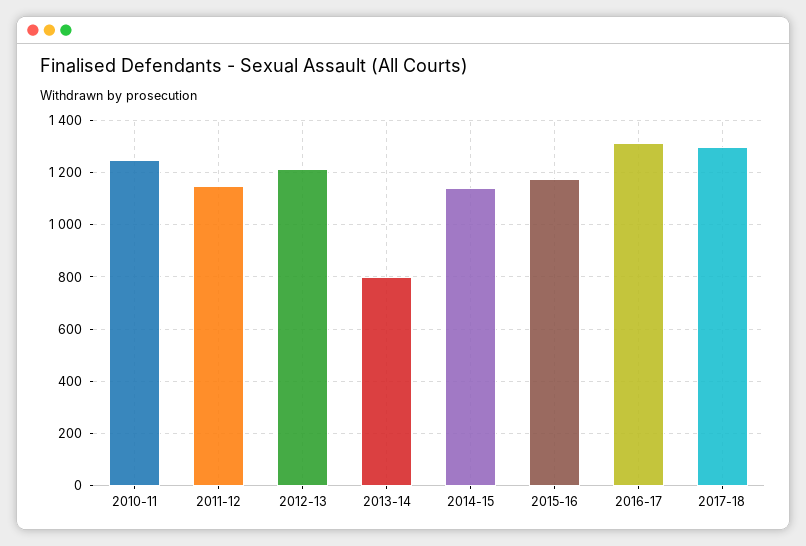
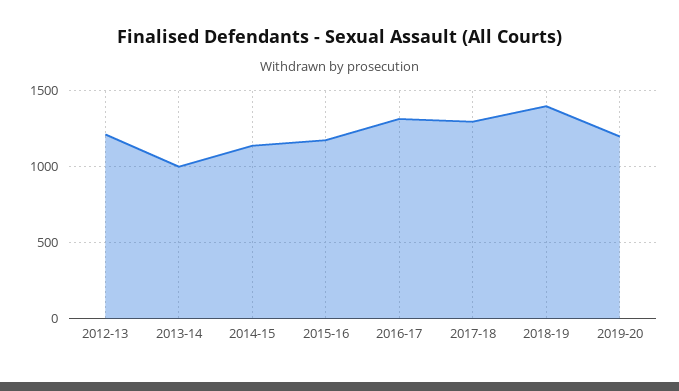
2010-11: 1250 -> none
2011-12: 1150 -> none
2013-14: 800 -> 1000
2018-19: none -> 1400
2019-20: none -> 1200

